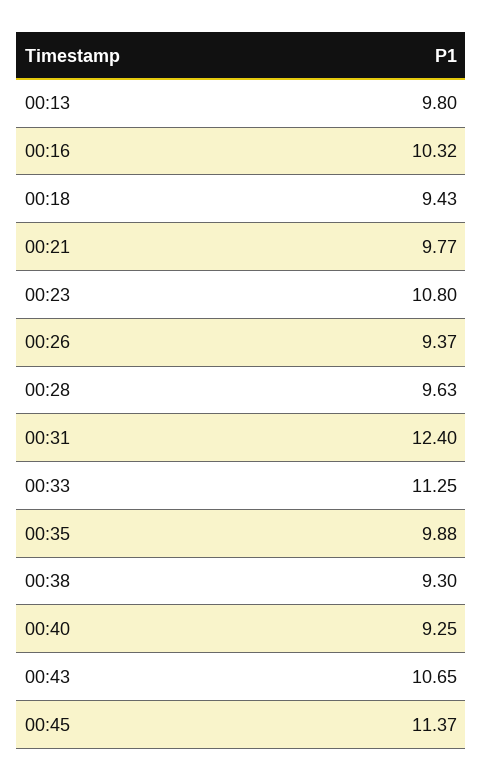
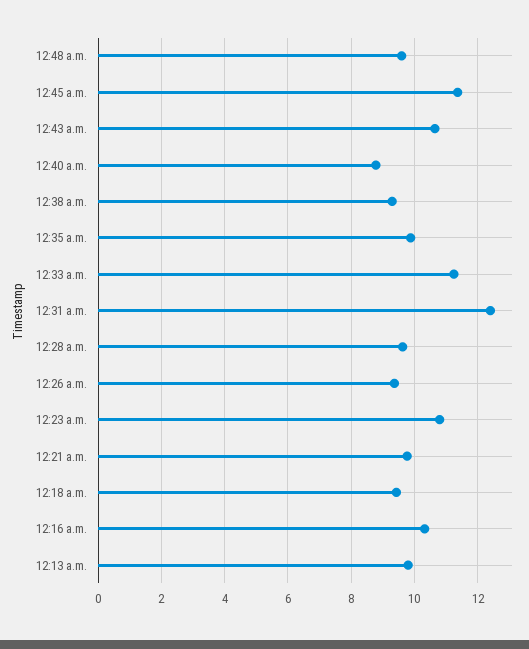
00:40: 9.25 -> 8.8
12:48 a.m.: none -> 9.6

